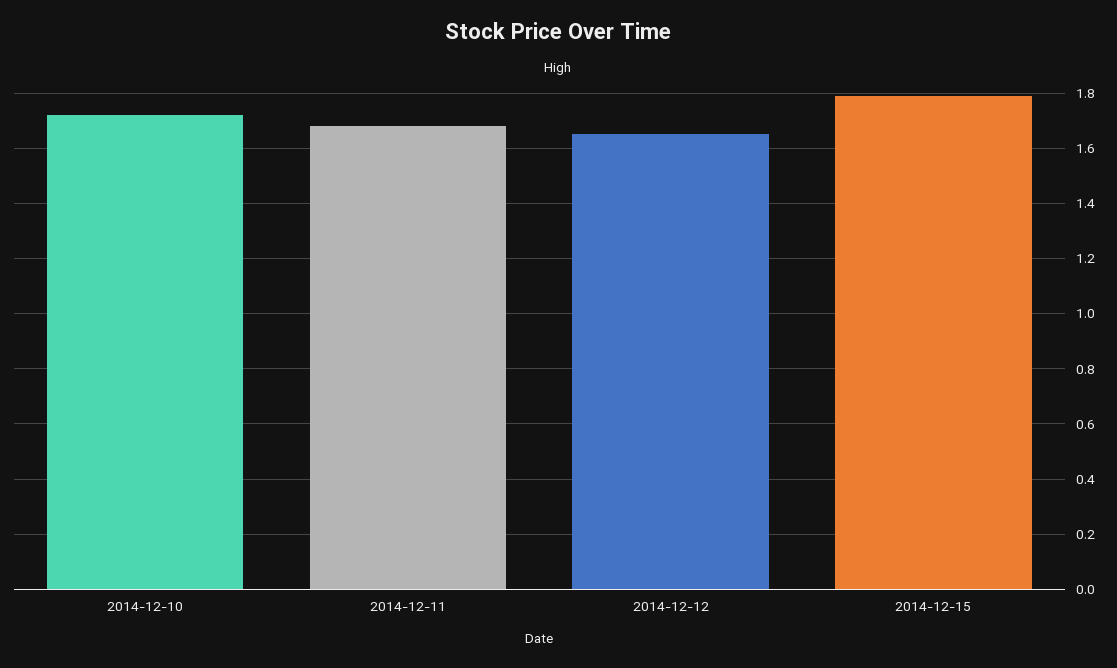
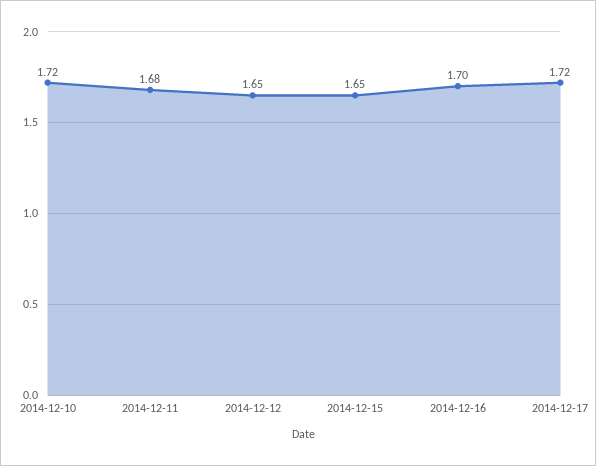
2014-12-15: 1.8 -> 1.65
2014-12-16: none -> 1.7
2014-12-17: none -> 1.72

